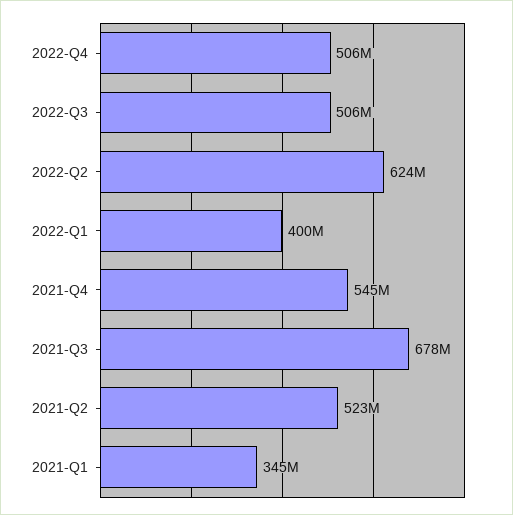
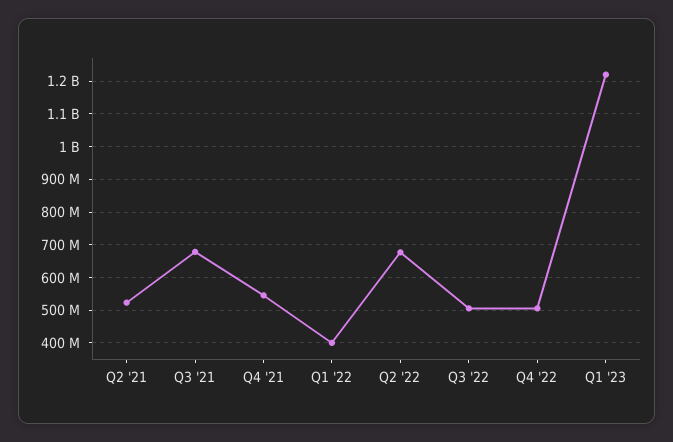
2022-Q2: 624000000 -> 680000000
2021-Q1: 345000000 -> none
Q1 '23: none -> 1220000000

